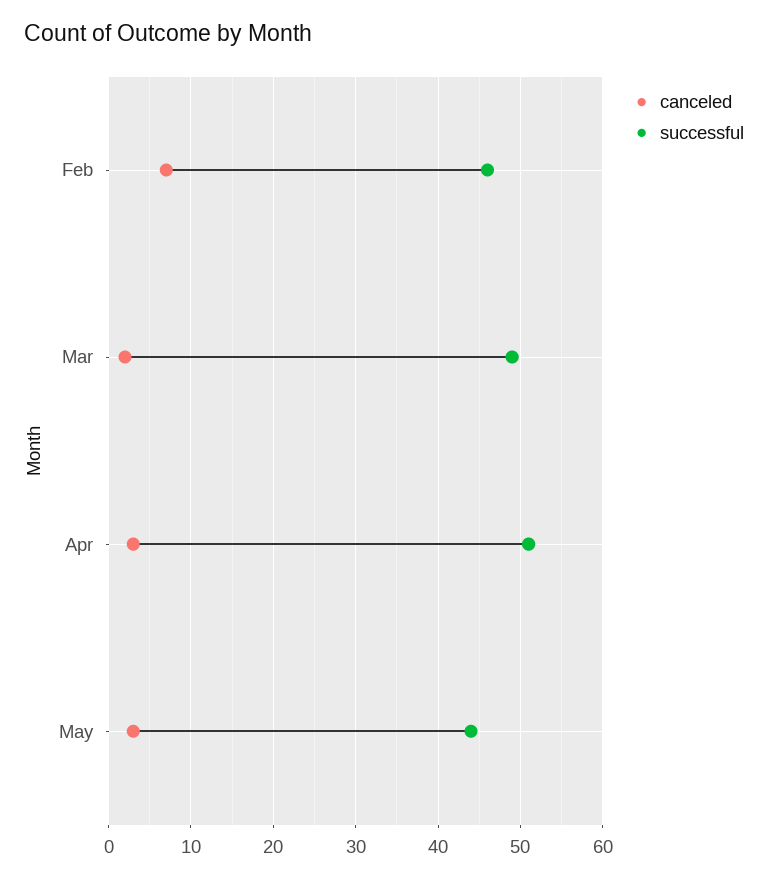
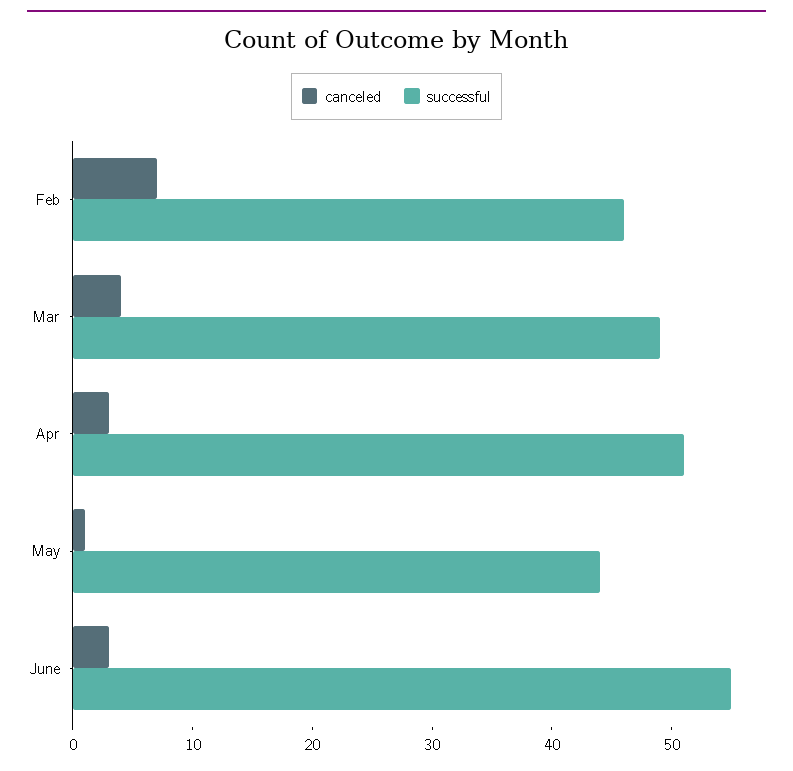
canceled, Mar: 2 -> 4
canceled, May: 3 -> 1
canceled, June: none -> 3
successful, June: none -> 55

